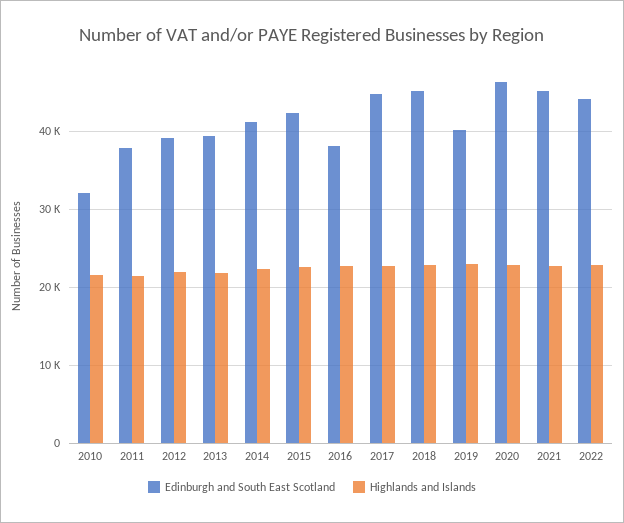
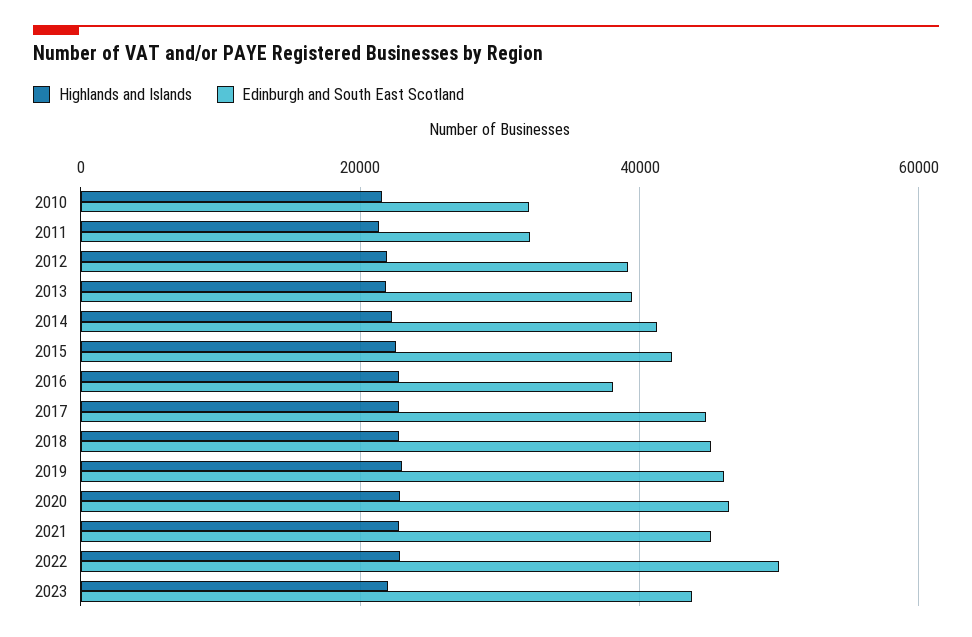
Edinburgh and South East Scotland, 2011: 38000 -> 32000
Edinburgh and South East Scotland, 2019: 40000 -> 46000
Edinburgh and South East Scotland, 2022: 44000 -> 50000
Highlands and Islands, 2023: none -> 22000
Edinburgh and South East Scotland, 2023: none -> 44000

